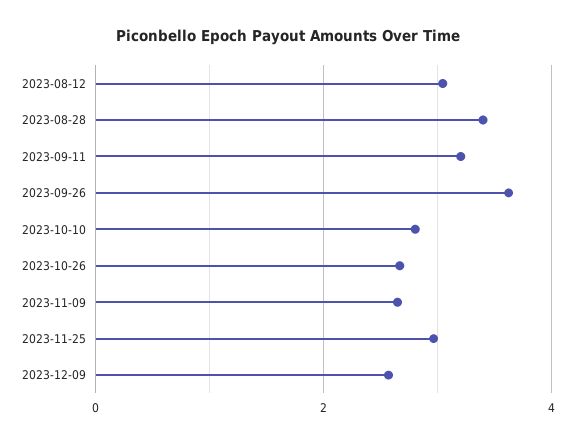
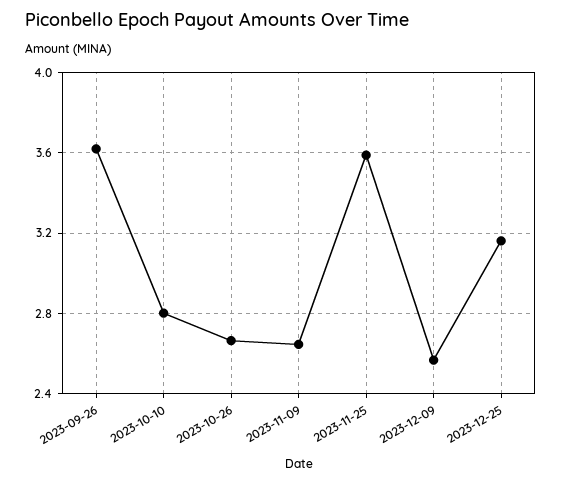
2023-08-12: 3 -> none
2023-08-28: 3.4 -> none
2023-09-11: 3.2 -> none
2023-11-25: 3 -> 3.6
2023-12-25: none -> 3.15

